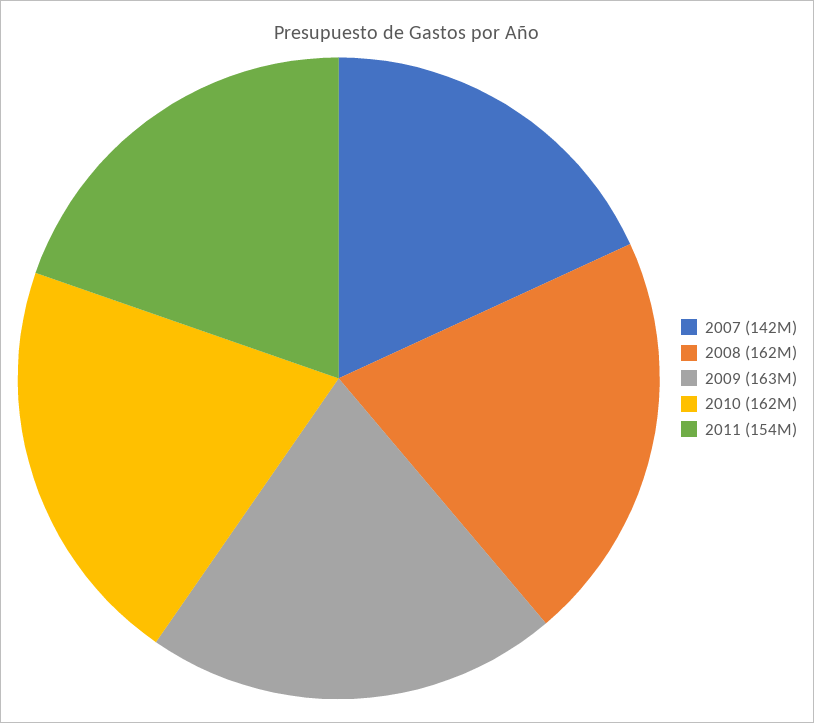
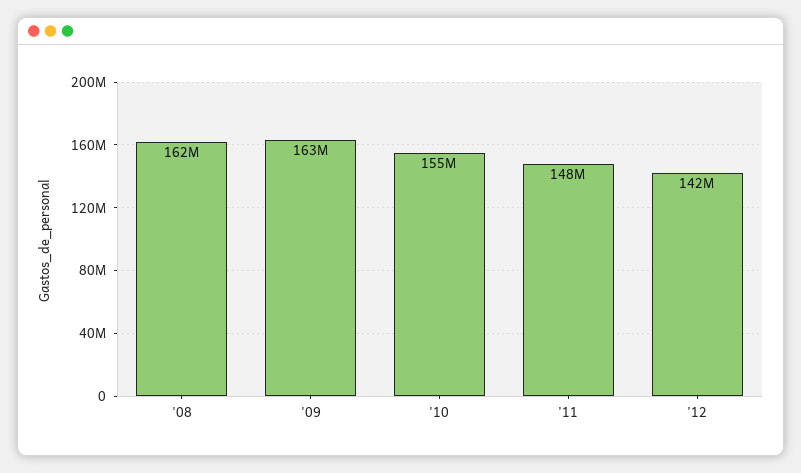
2007: 142000000 -> none
2010: 162000000 -> 155000000
2011: 154000000 -> 148000000
'12: none -> 142000000

